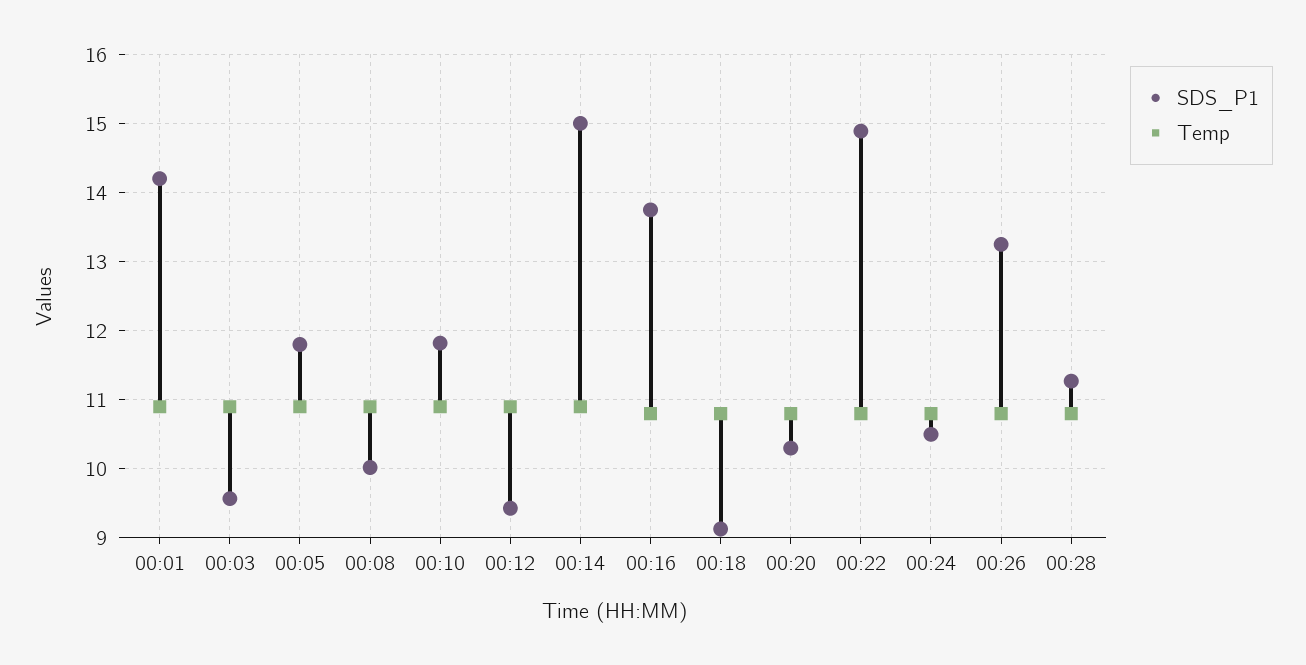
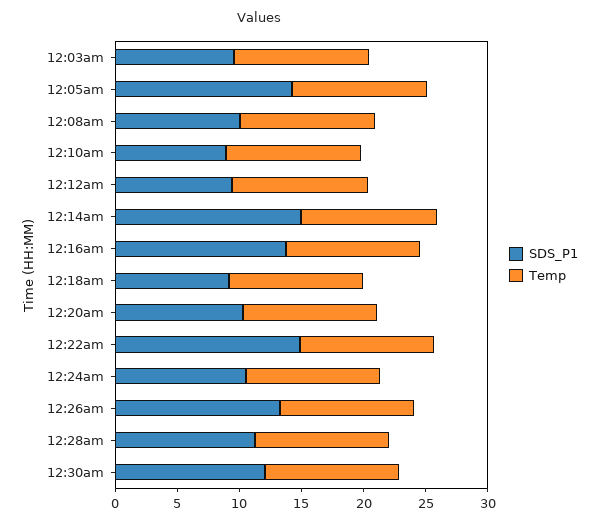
SDS_P1, 00:01: 14.2 -> none
Temp, 00:01: 10.9 -> none
SDS_P1, 00:05: 11.8 -> 14
SDS_P1, 00:10: 11.8 -> 9
SDS_P1, 12:30am: none -> 12
Temp, 12:30am: none -> 11

